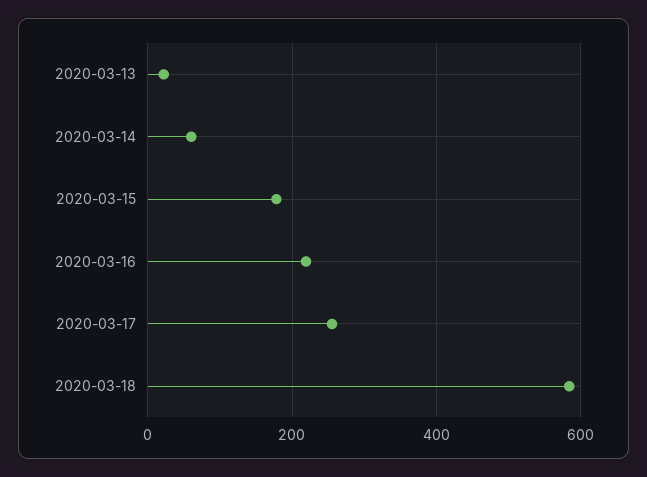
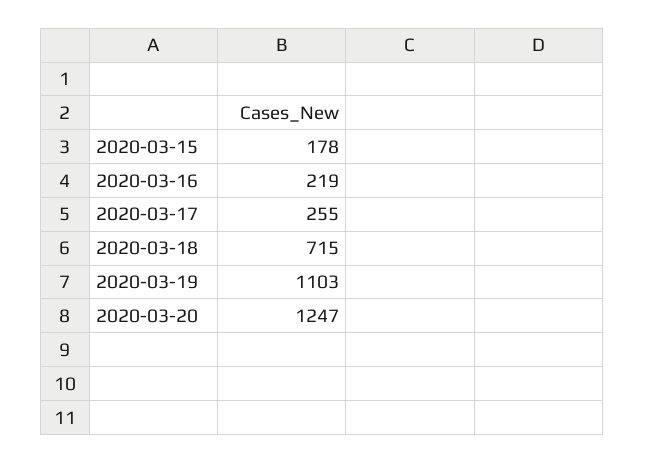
2020-03-13: 20 -> none
2020-03-14: 60 -> none
2020-03-18: 580 -> 715
2020-03-19: none -> 1103
2020-03-20: none -> 1247

